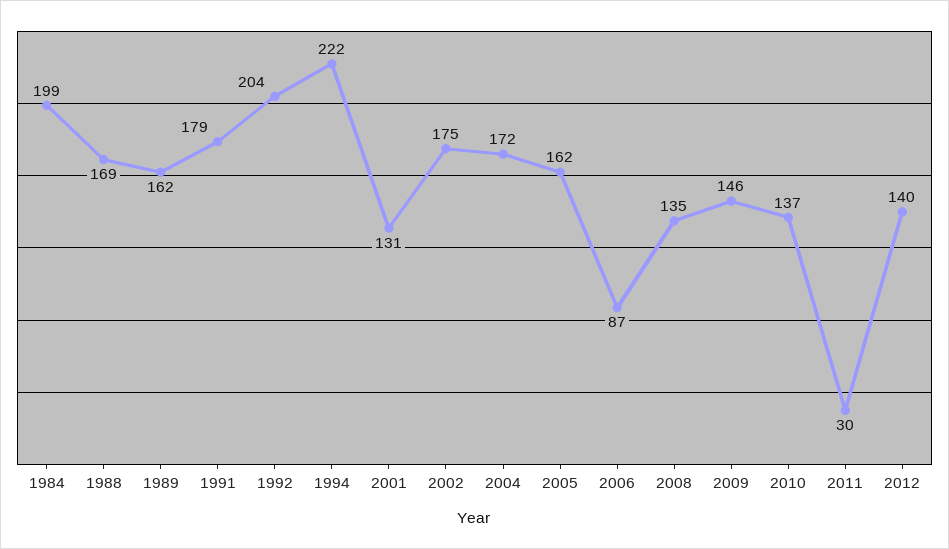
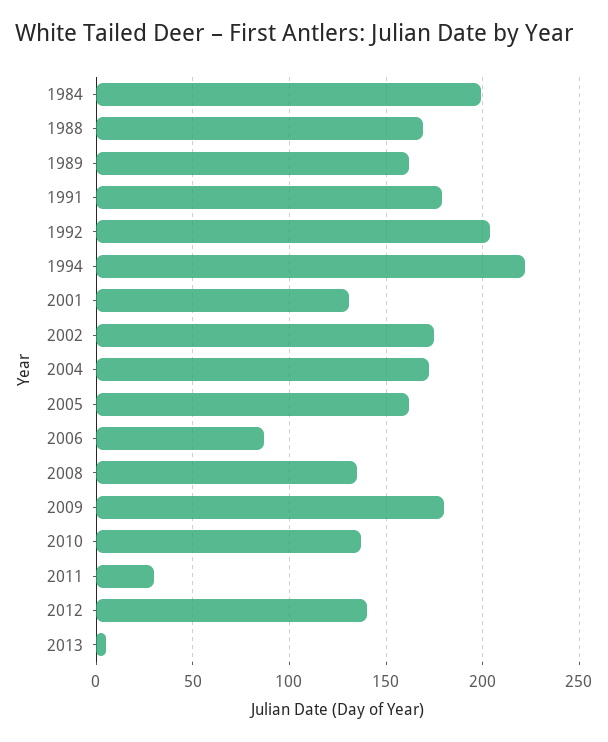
2009: 146 -> 180
2013: none -> 5

